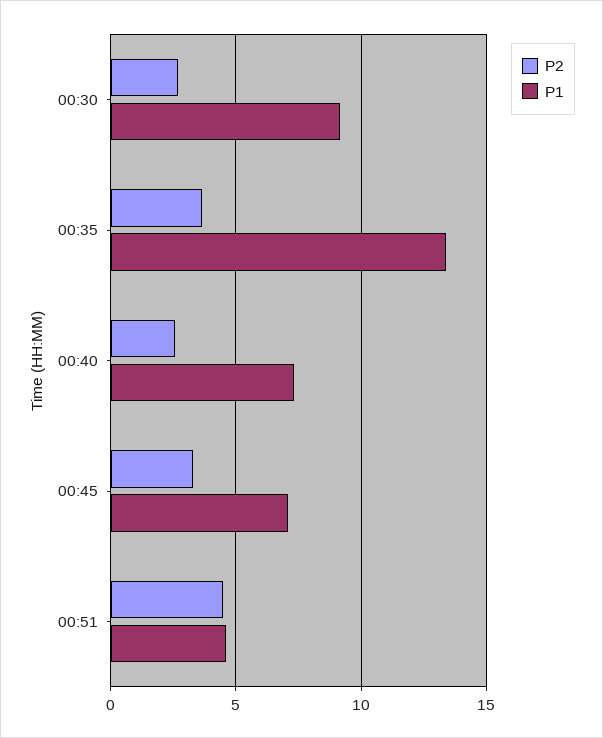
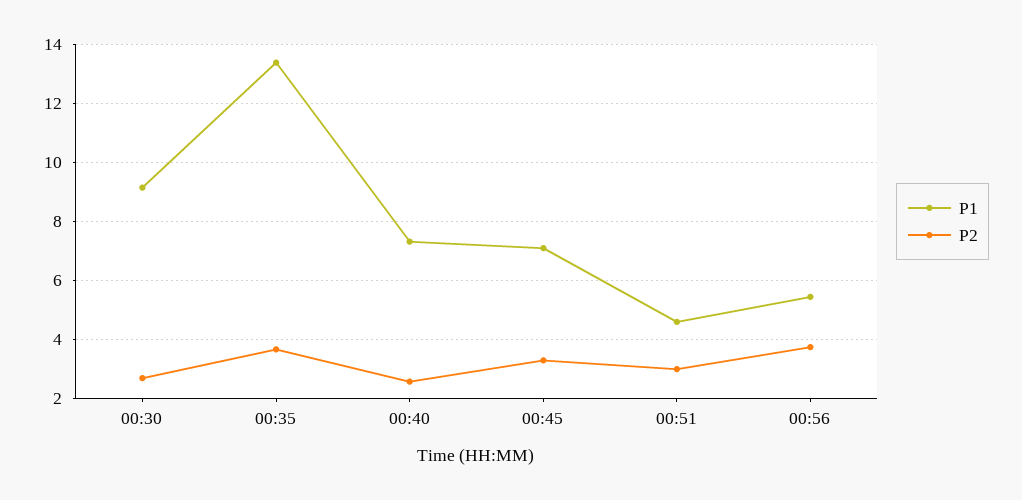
P2, 00:51: 4.5 -> 3
P1, 00:56: none -> 5.5
P2, 00:56: none -> 3.75

